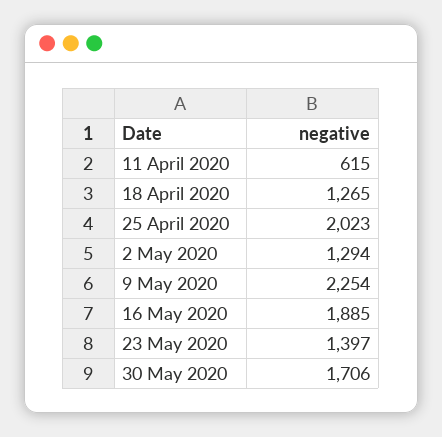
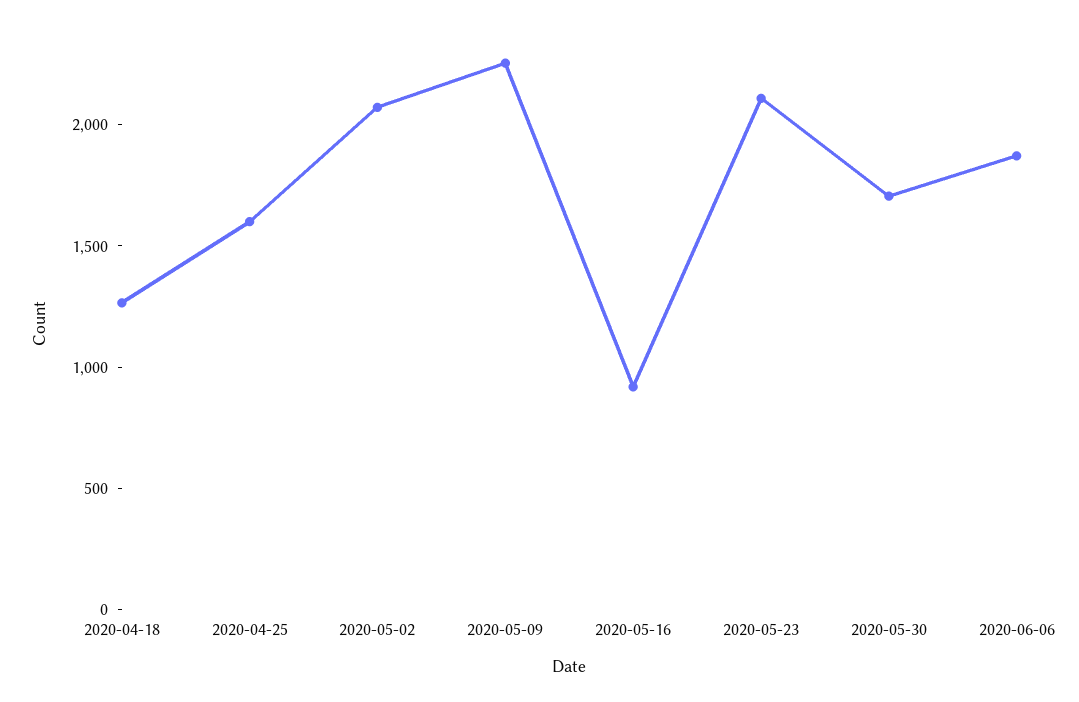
11 April 2020: 615 -> none
25 April 2020: 2023 -> 1600
2 May 2020: 1294 -> 2100
16 May 2020: 1885 -> 900
23 May 2020: 1397 -> 2100
2020-06-06: none -> 1900

